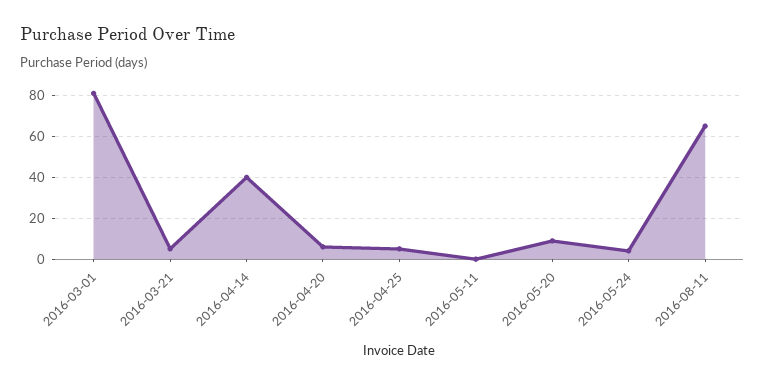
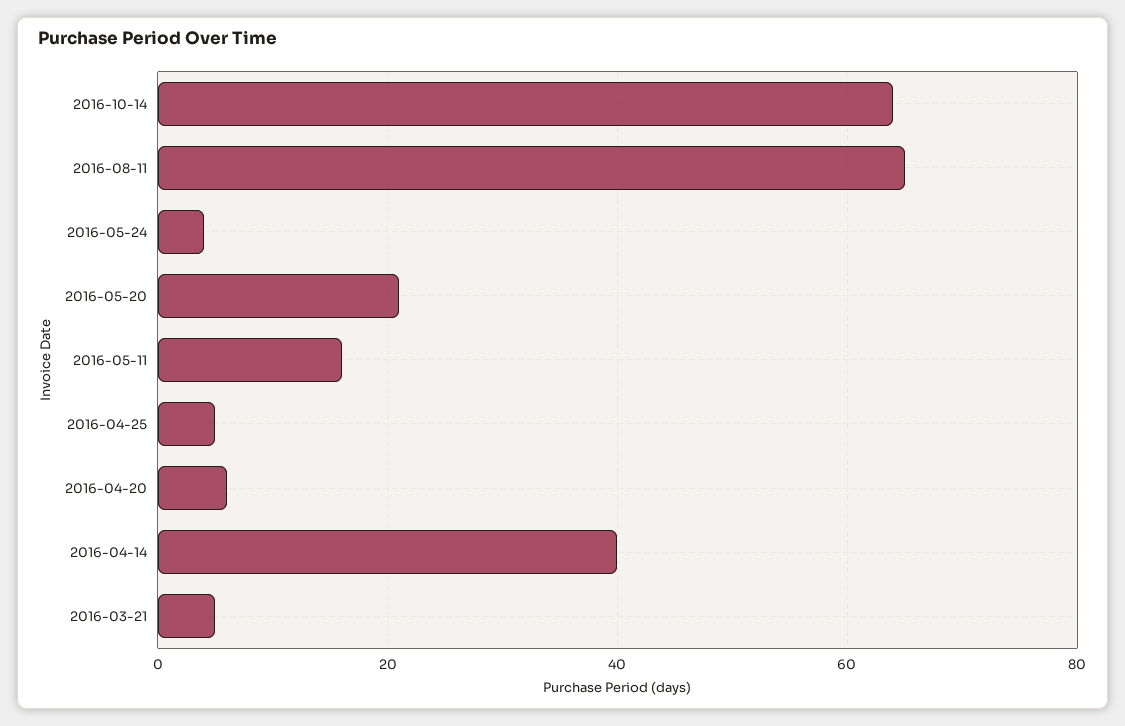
2016-03-01: 80 -> none
2016-05-11: 0 -> 15
2016-05-20: 10 -> 20
2016-10-14: none -> 65

